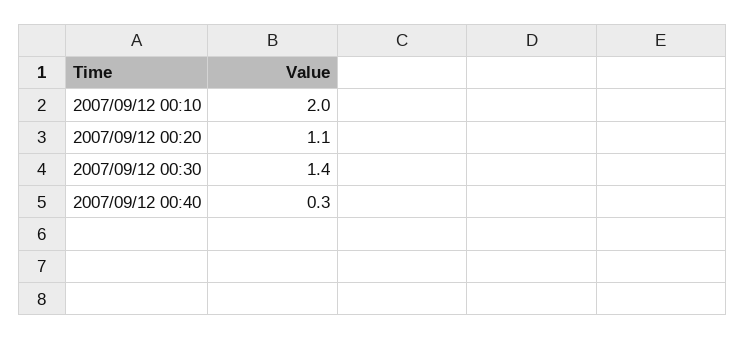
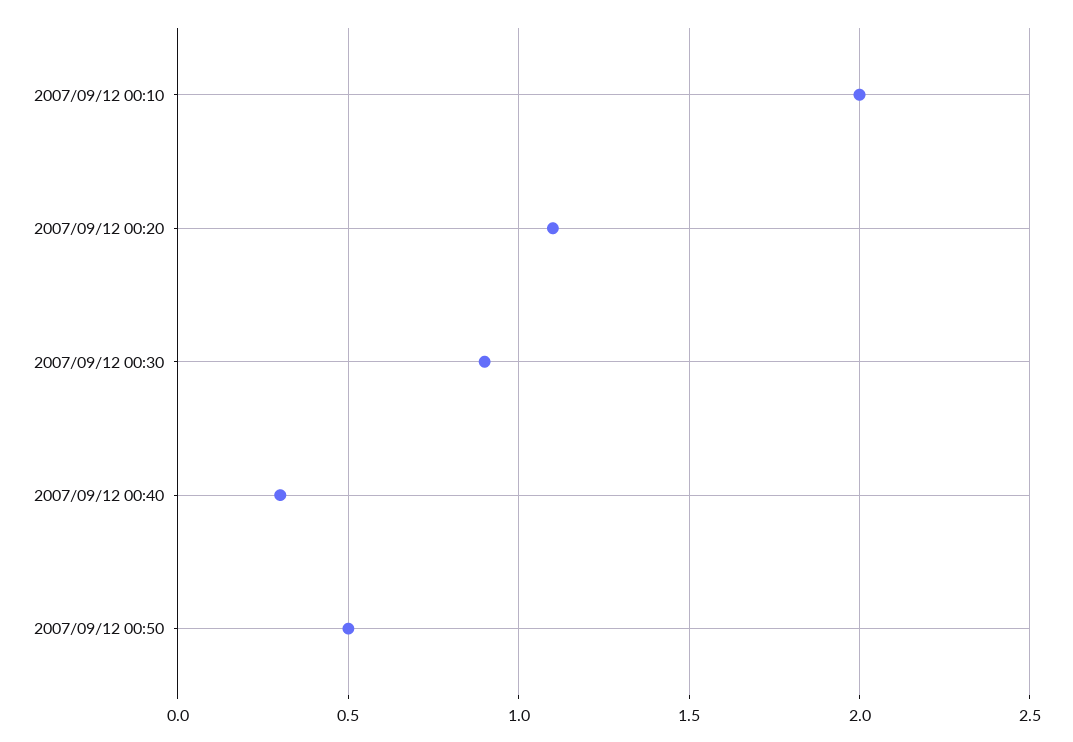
2007/09/12 00:30: 1.4 -> 0.9
2007/09/12 00:50: none -> 0.5

